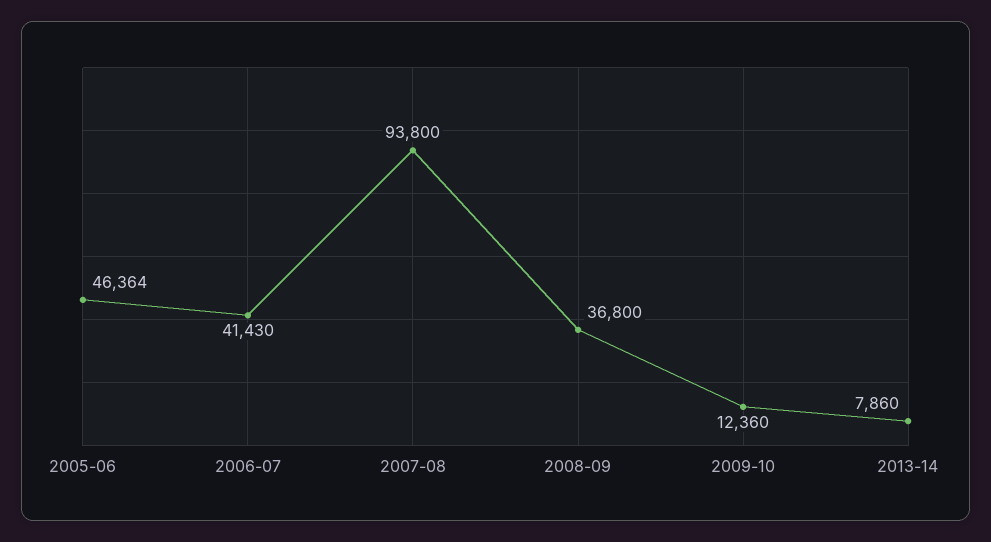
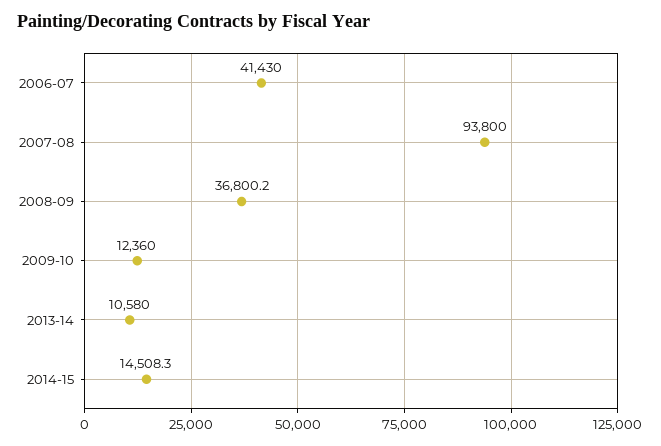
2005-06: 46364 -> none
2013-14: 7860 -> 10580
2014-15: none -> 14508.3

